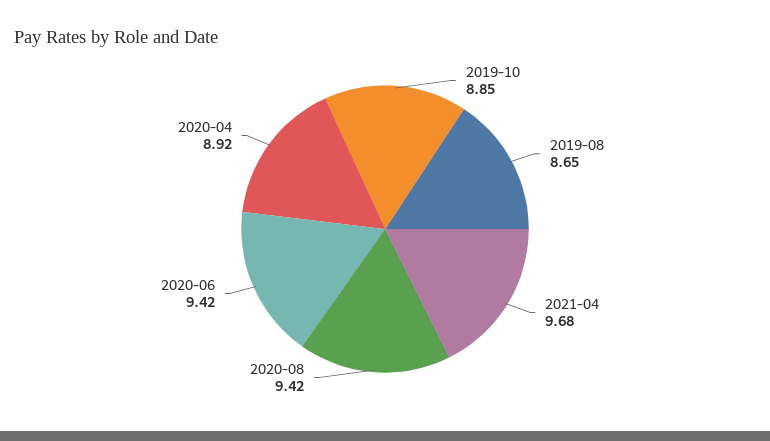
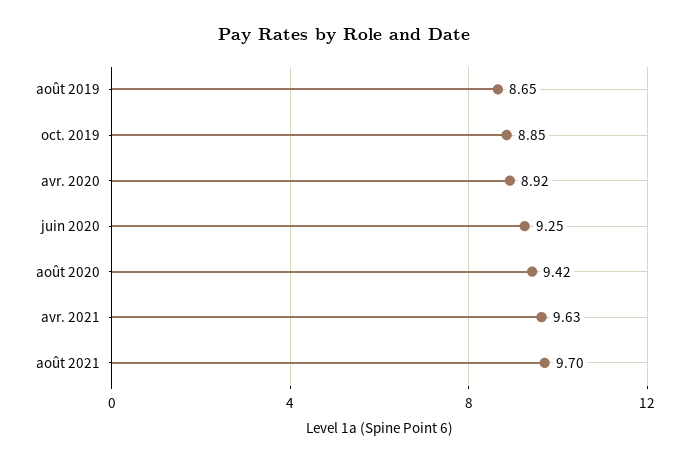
2021-04: 9.68 -> 9.63
2020-06: 9.42 -> 9.25
août 2021: none -> 9.7

